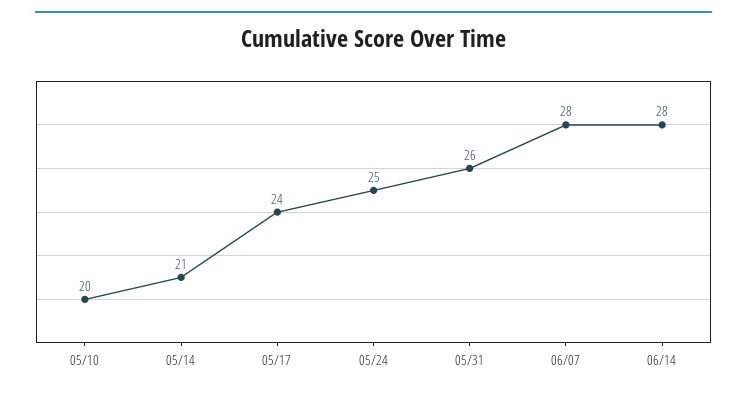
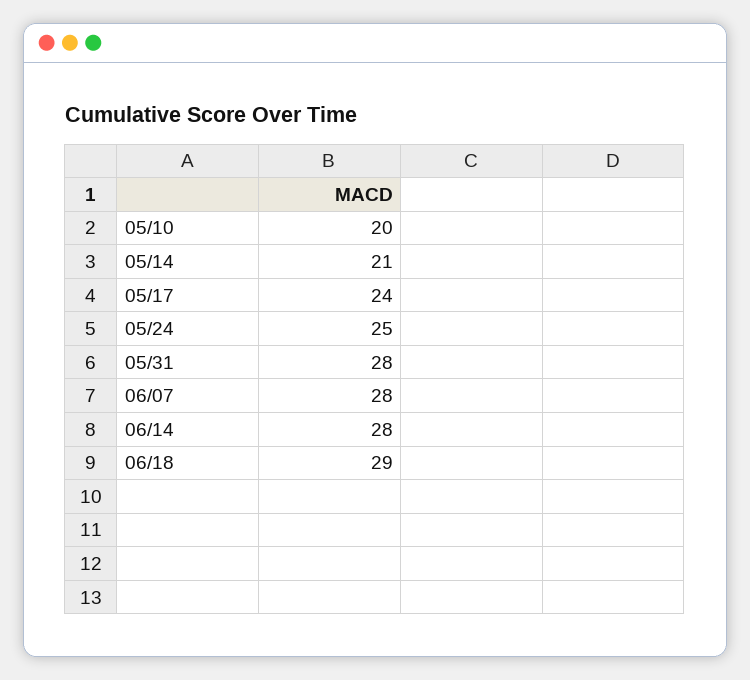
05/31: 26 -> 28
06/18: none -> 29

